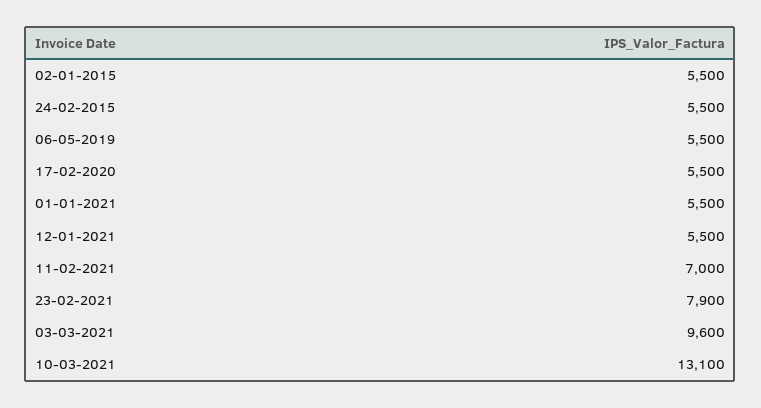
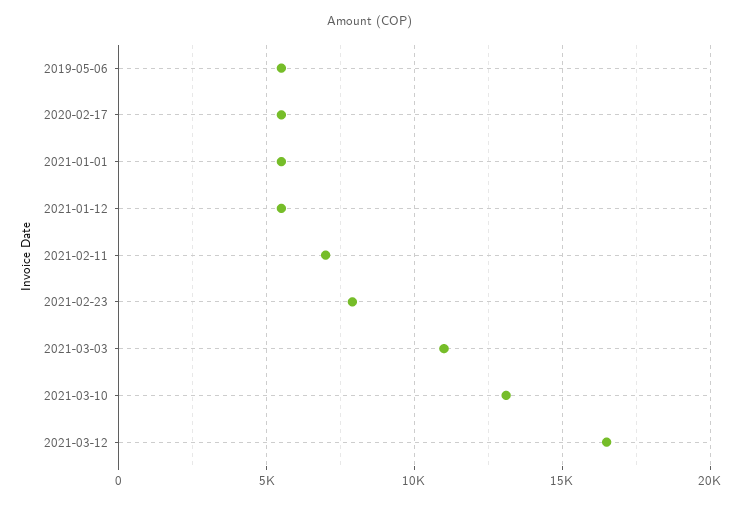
02-01-2015: 5500 -> none
24-02-2015: 5500 -> none
03-03-2021: 9600 -> 11000
2021-03-12: none -> 16500

